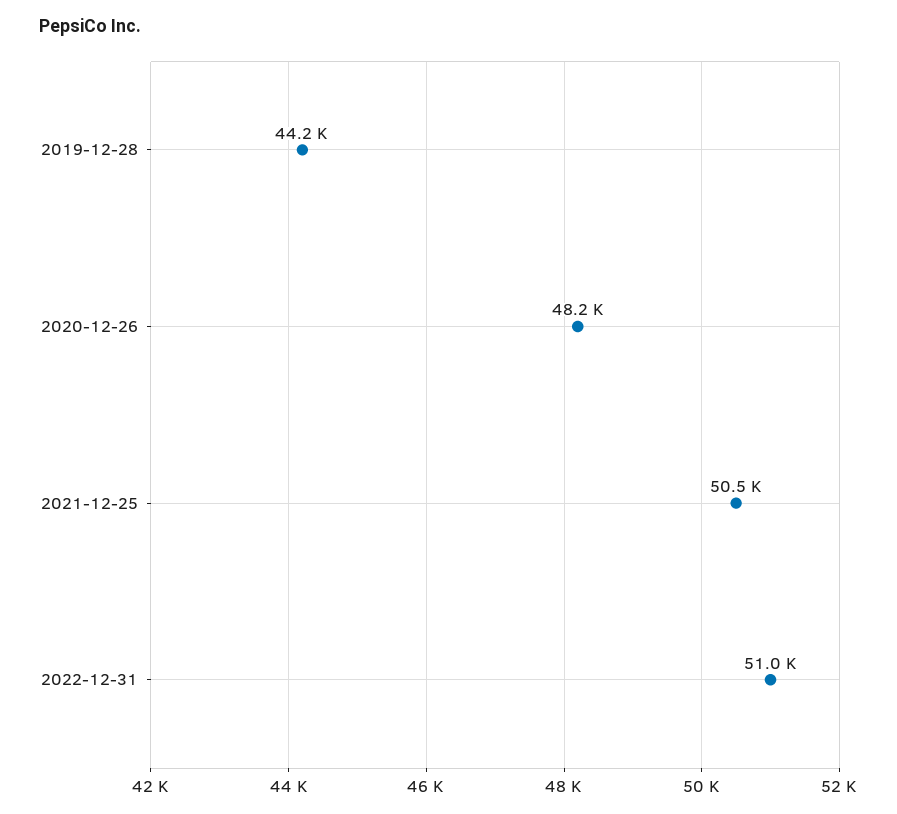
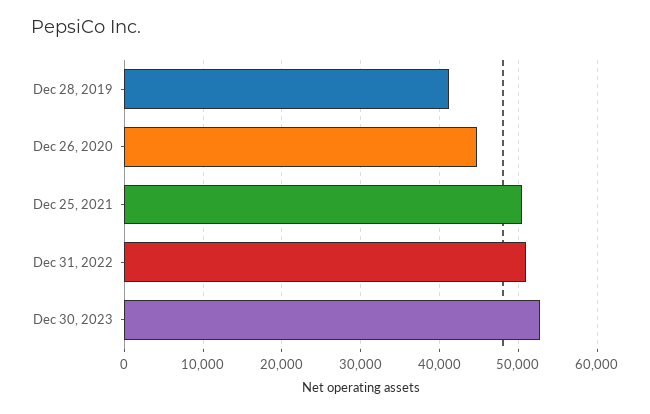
2019-12-28: 44200 -> 41000
2020-12-26: 48200 -> 45000
Dec 30, 2023: none -> 53000

